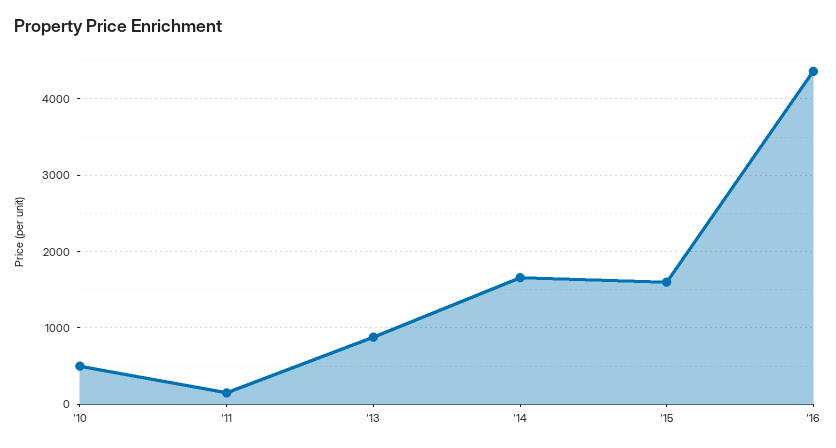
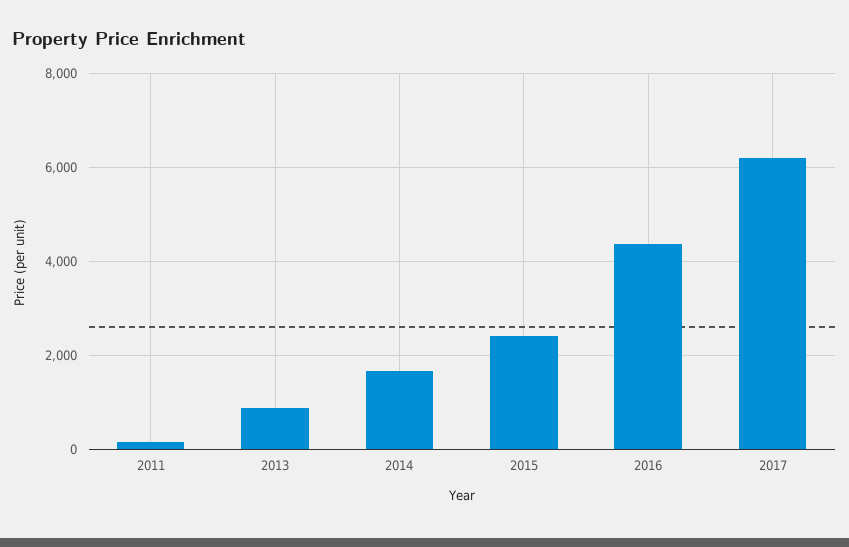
'10: 500 -> none
'15: 1600 -> 2400
2017: none -> 6200

